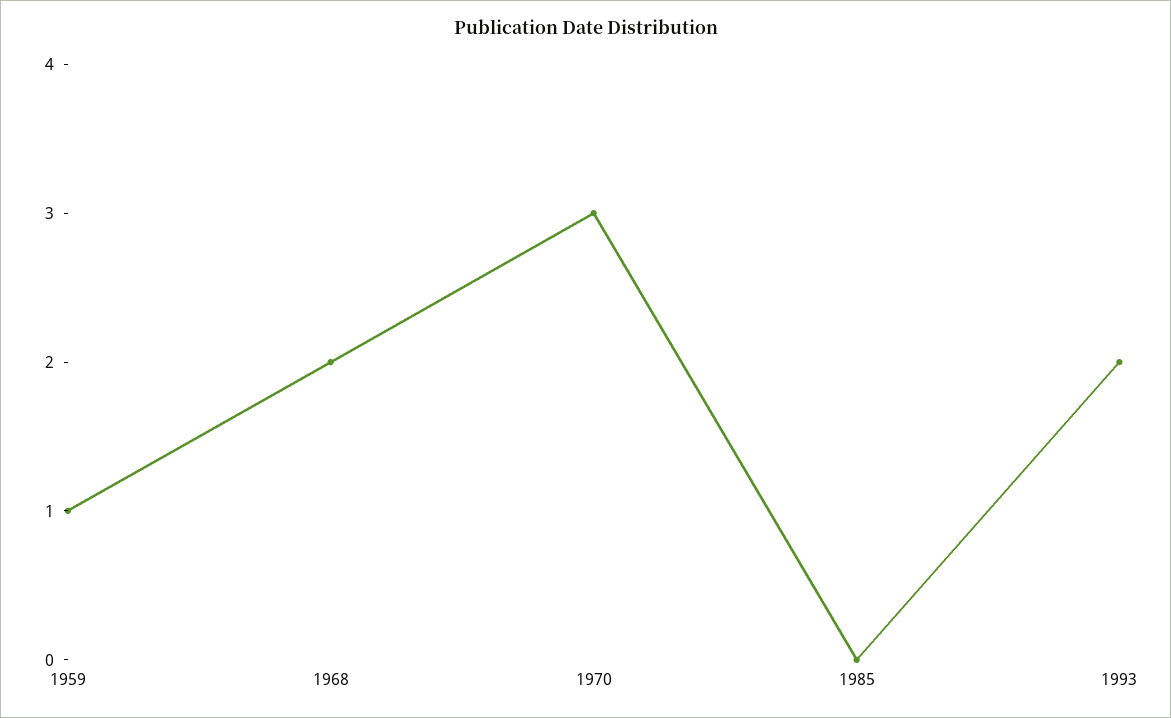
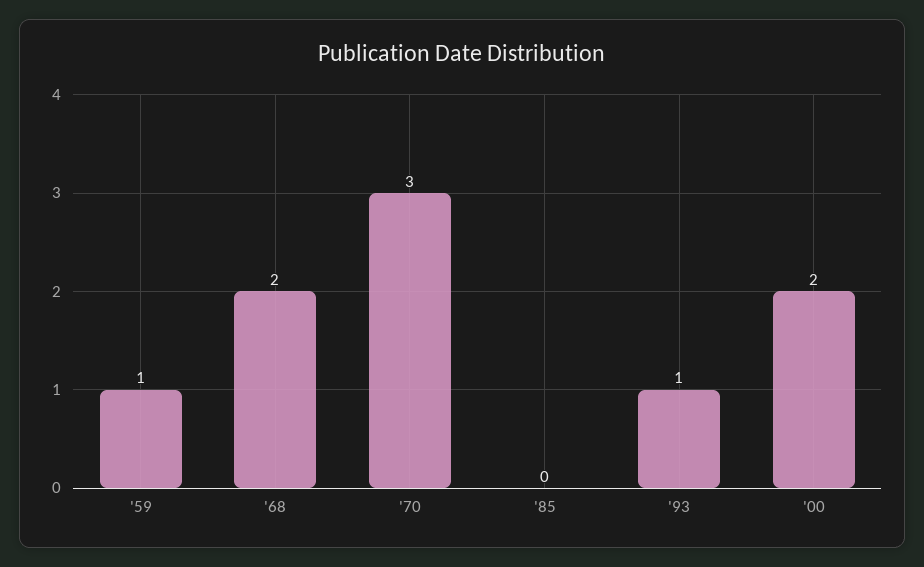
1993: 2 -> 1
'00: none -> 2

